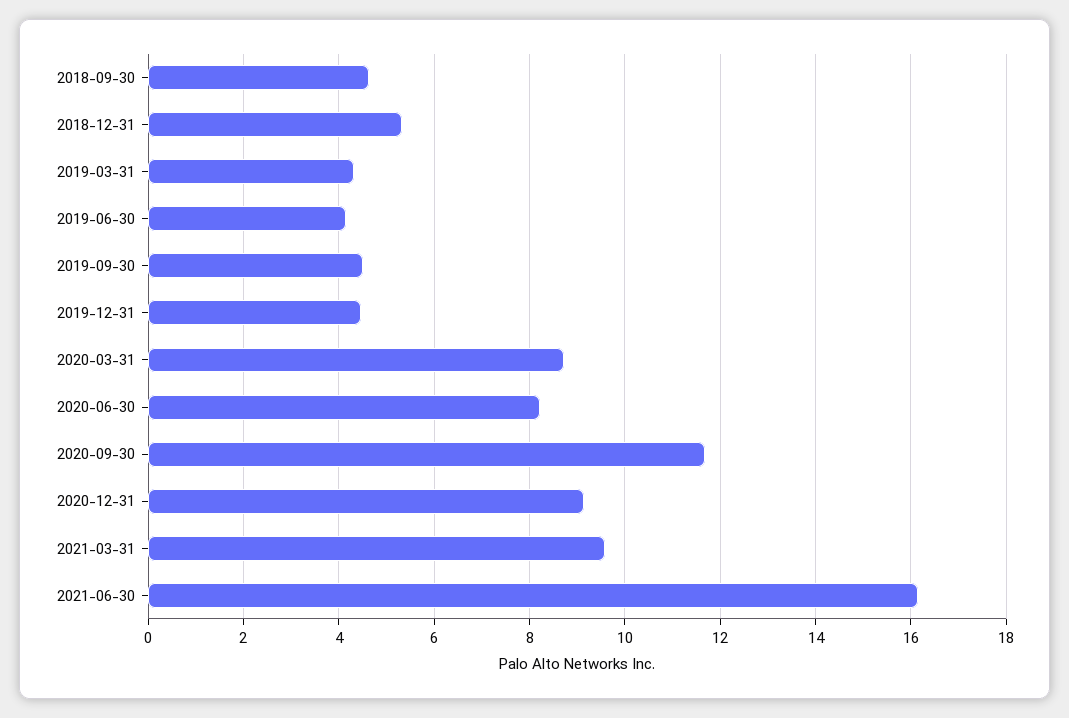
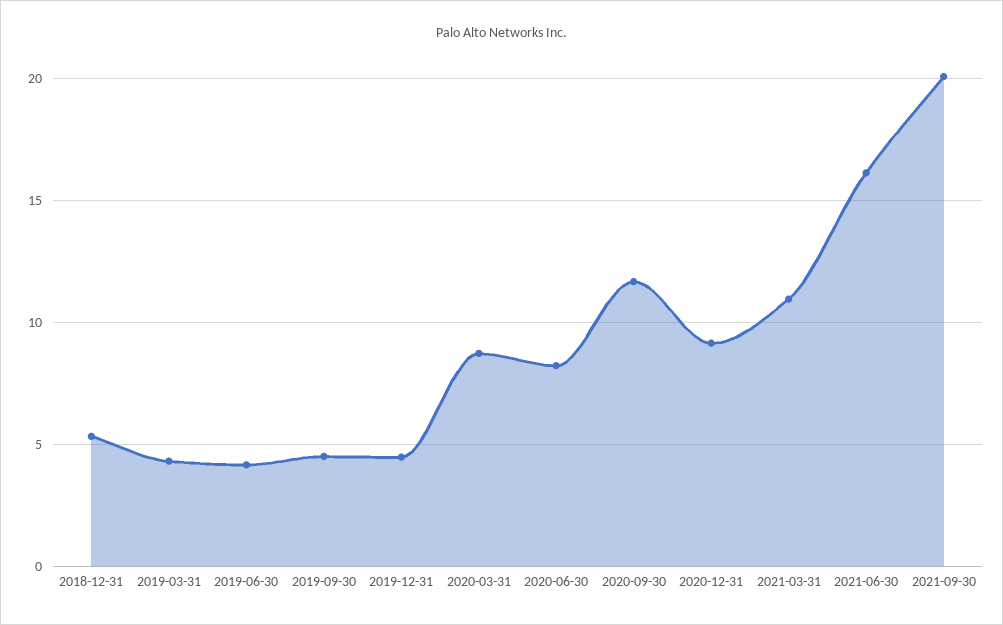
2018-09-30: 4.6 -> none
2021-03-31: 9.6 -> 11
2021-09-30: none -> 20

